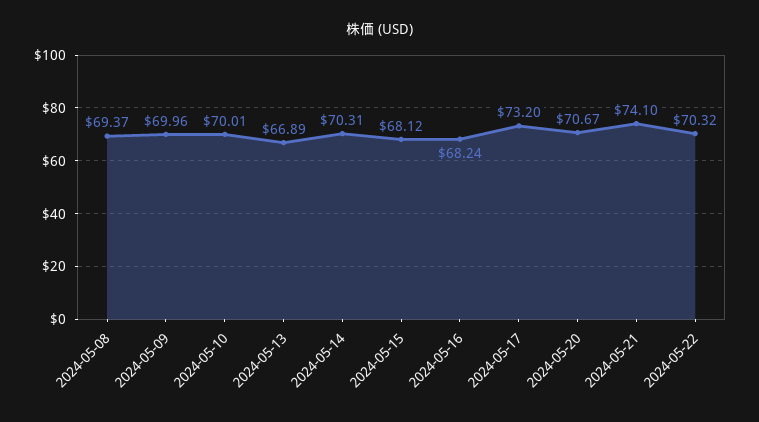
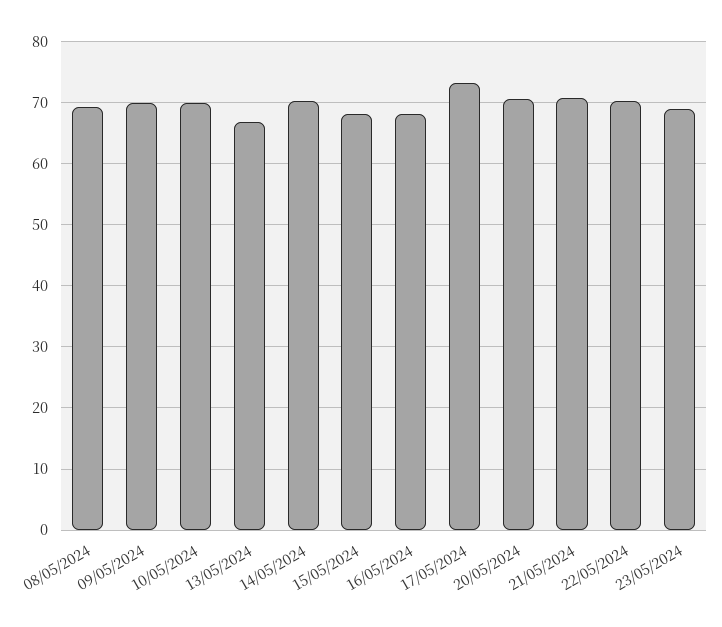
2024-05-21: 74.1 -> 71
23/05/2024: none -> 69

